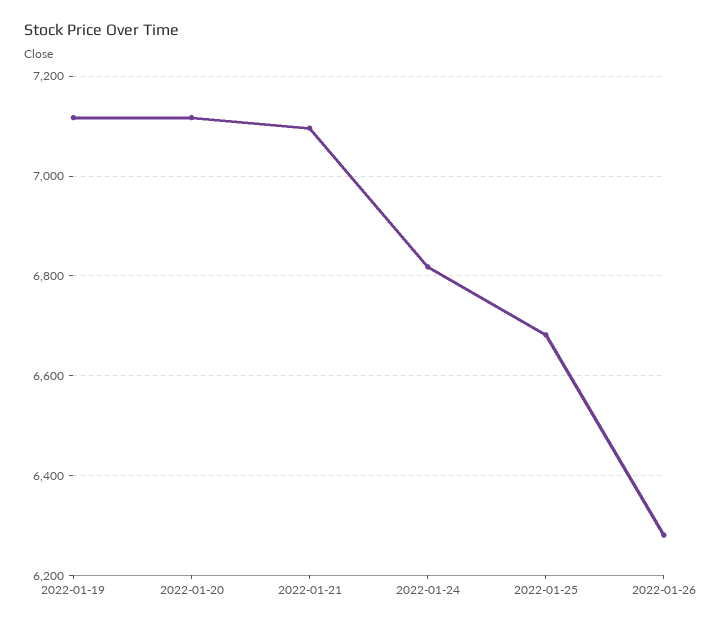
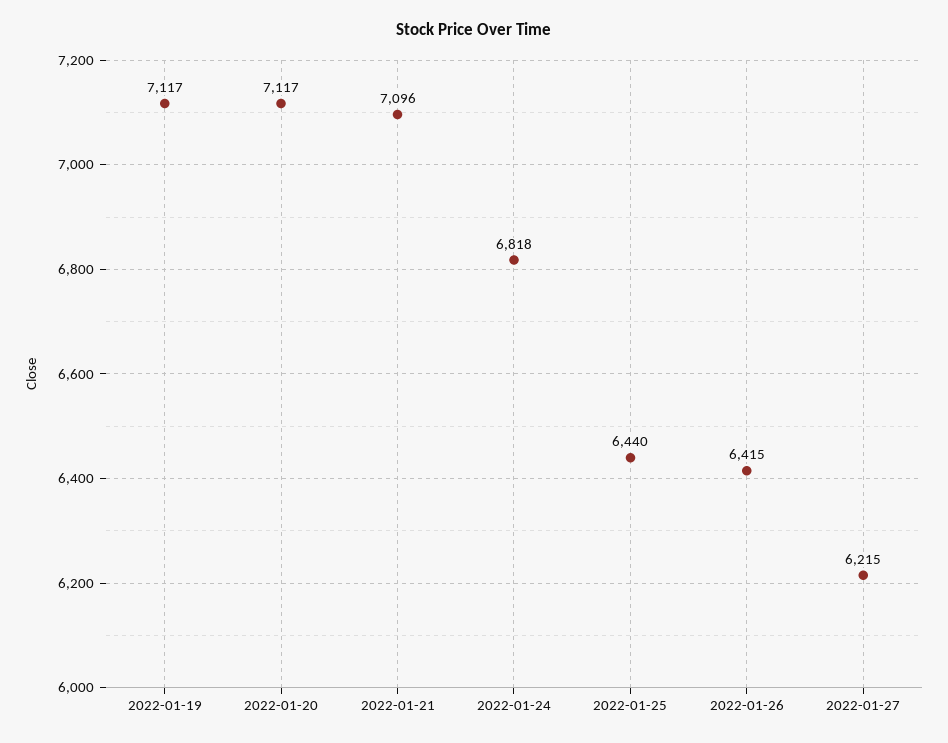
2022-01-25: 6680 -> 6440
2022-01-26: 6280 -> 6415
2022-01-27: none -> 6215

